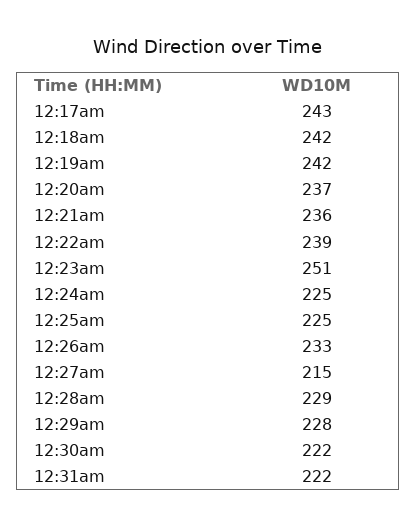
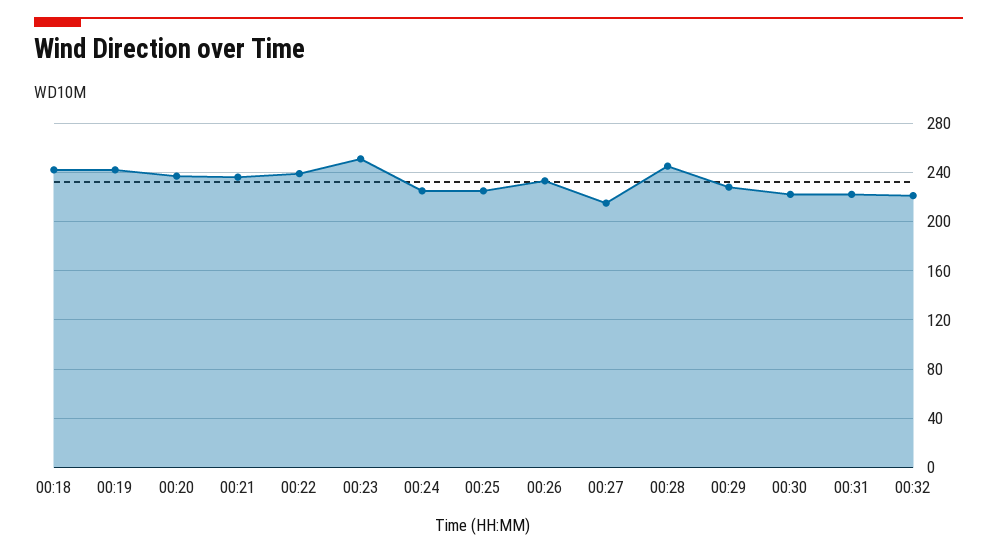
12:17am: 243 -> none
12:28am: 229 -> 245
00:32: none -> 220

